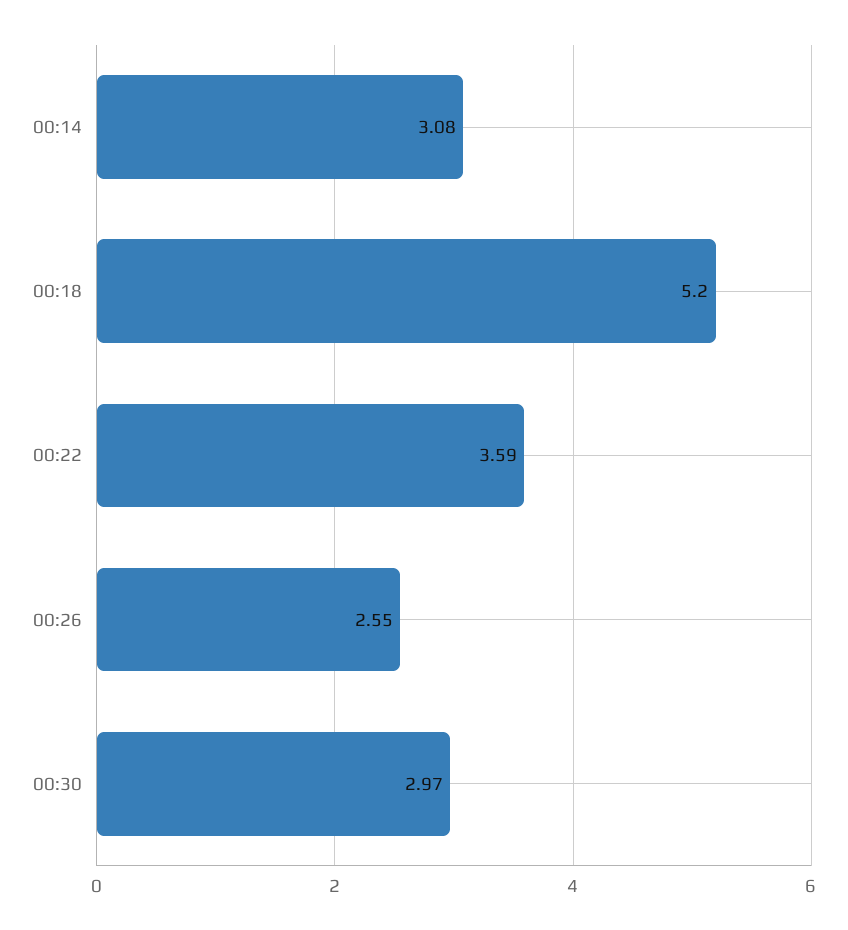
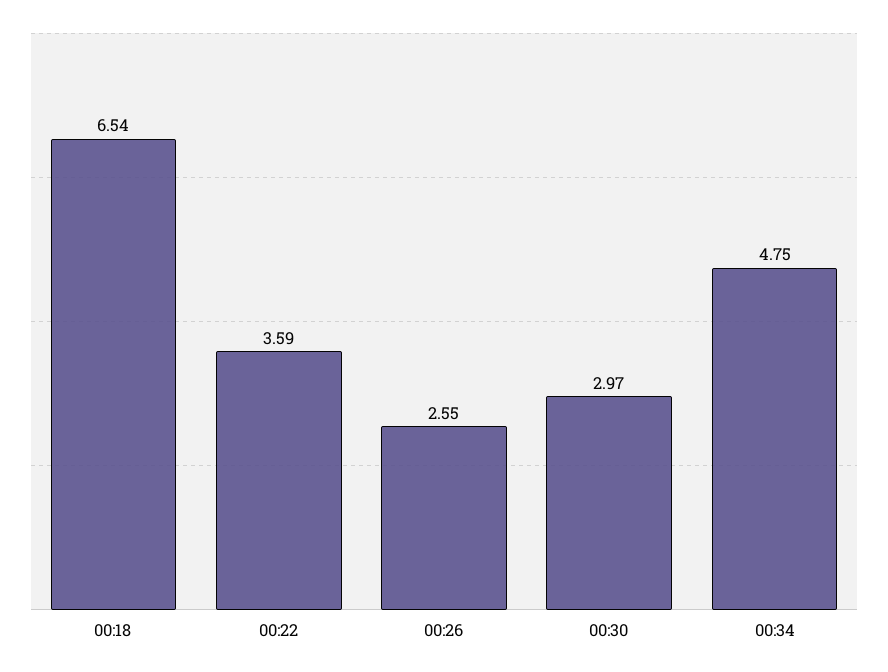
00:14: 3.08 -> none
00:18: 5.2 -> 6.54
00:34: none -> 4.75

